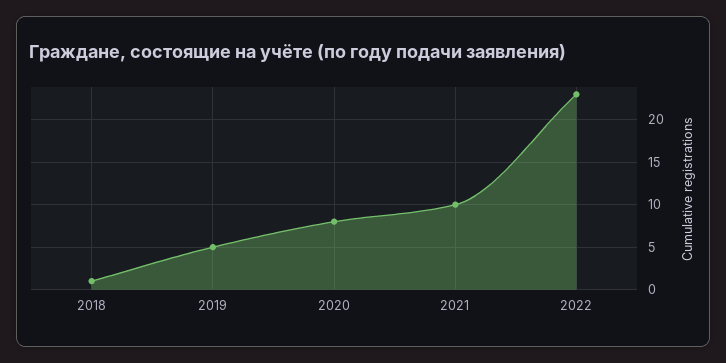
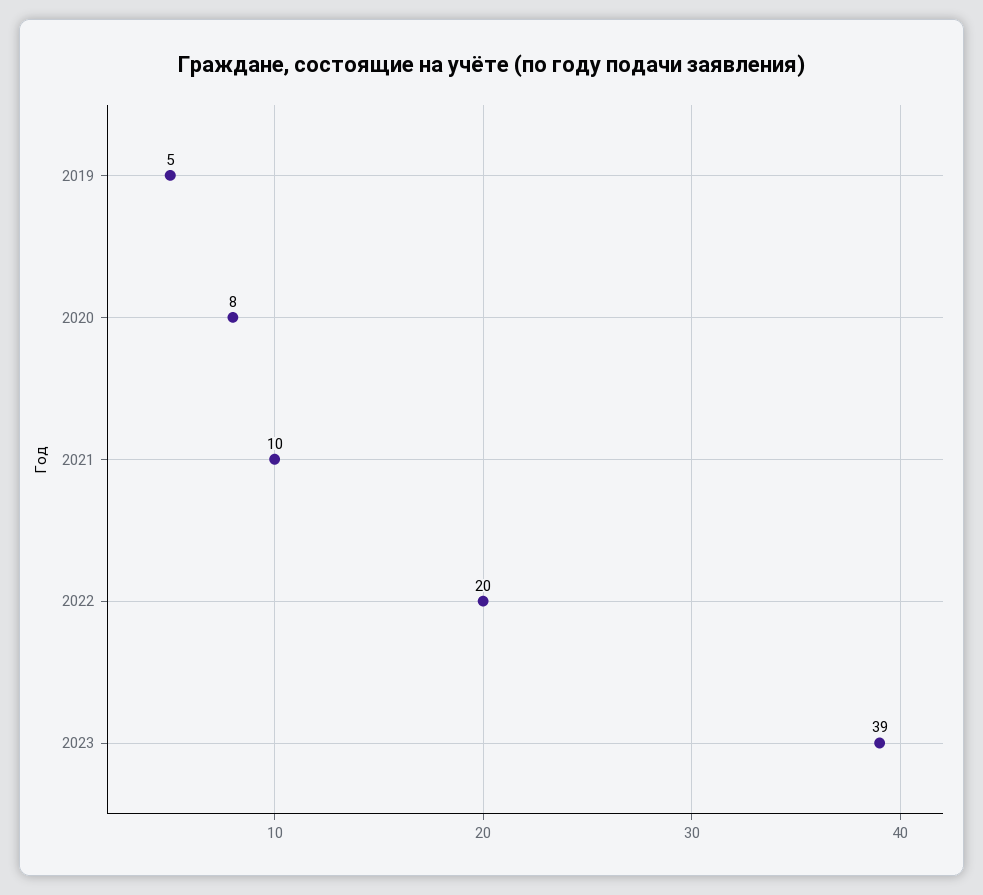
2018: 1 -> none
2022: 23 -> 20
2023: none -> 39

